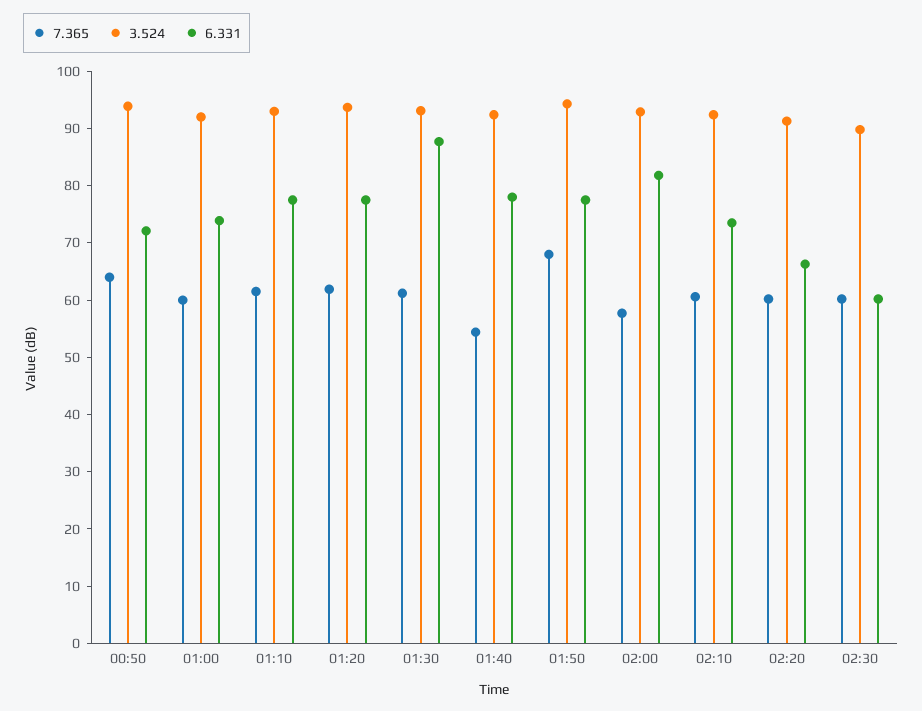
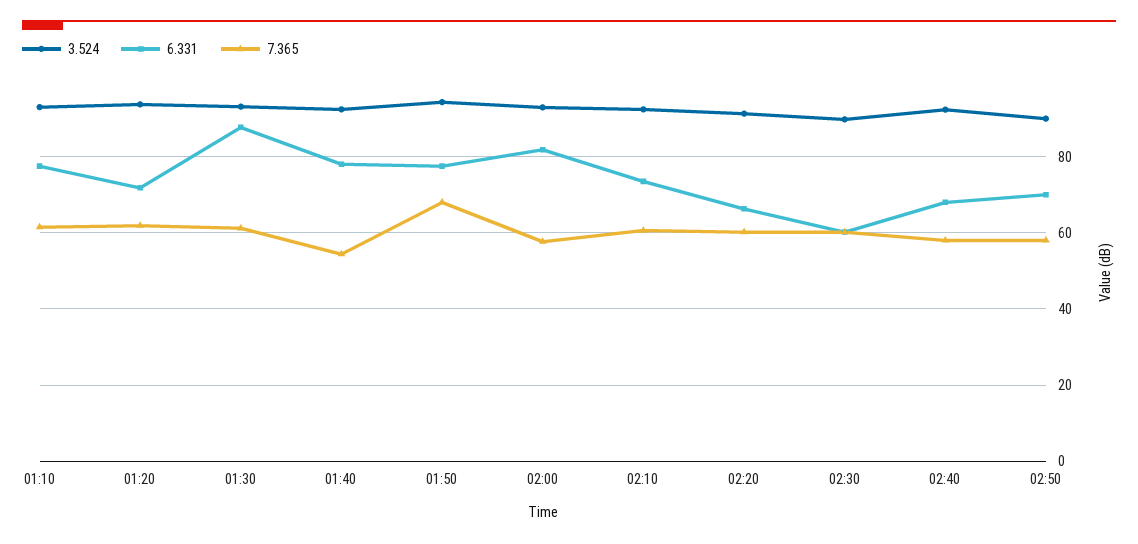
7.365, 00:50: 64 -> none
3.524, 00:50: 94 -> none
6.331, 00:50: 72 -> none
7.365, 01:00: 60 -> none
3.524, 01:00: 92 -> none
6.331, 01:00: 74 -> none
6.331, 01:20: 78 -> 72
3.524, 02:40: none -> 92
6.331, 02:40: none -> 68
7.365, 02:40: none -> 58
3.524, 02:50: none -> 90
6.331, 02:50: none -> 70
7.365, 02:50: none -> 58

